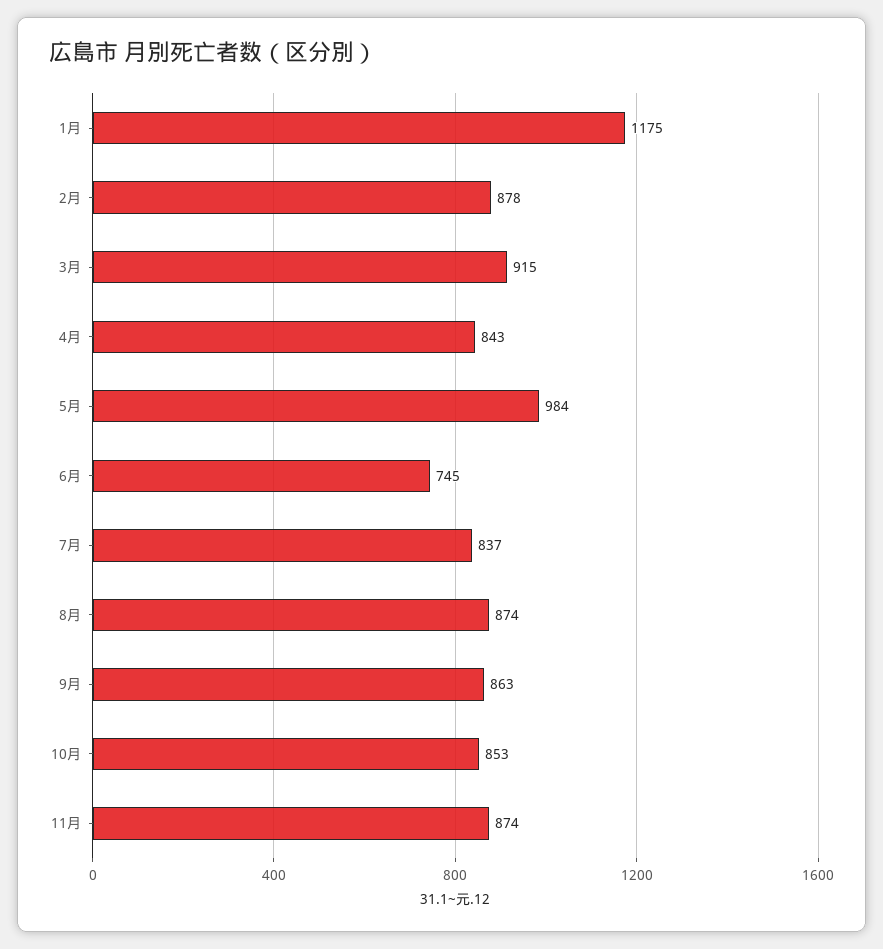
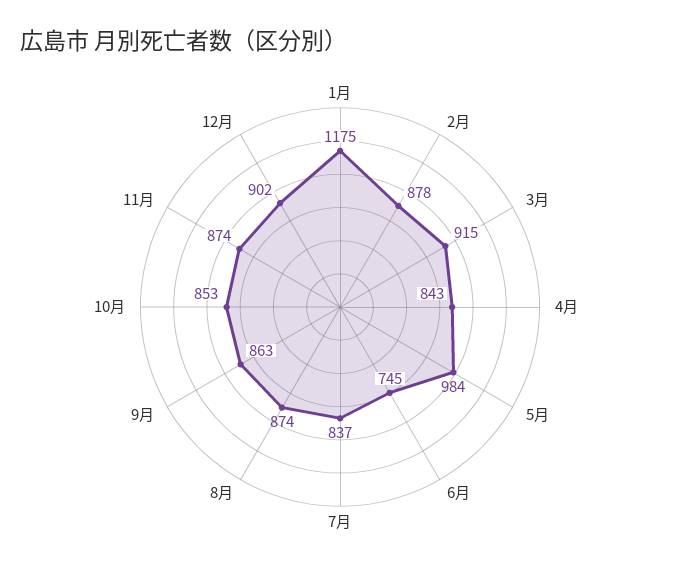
12月: none -> 902

